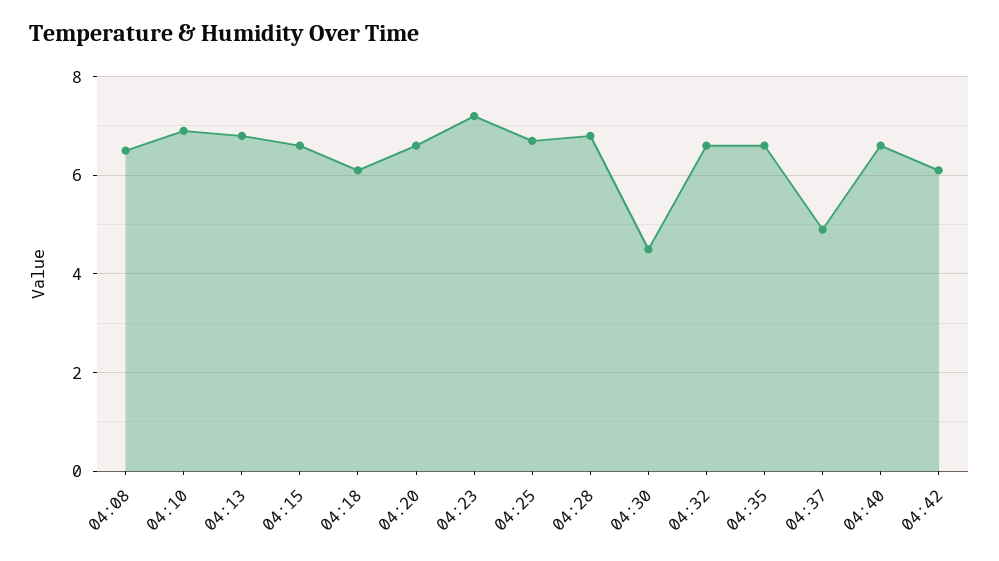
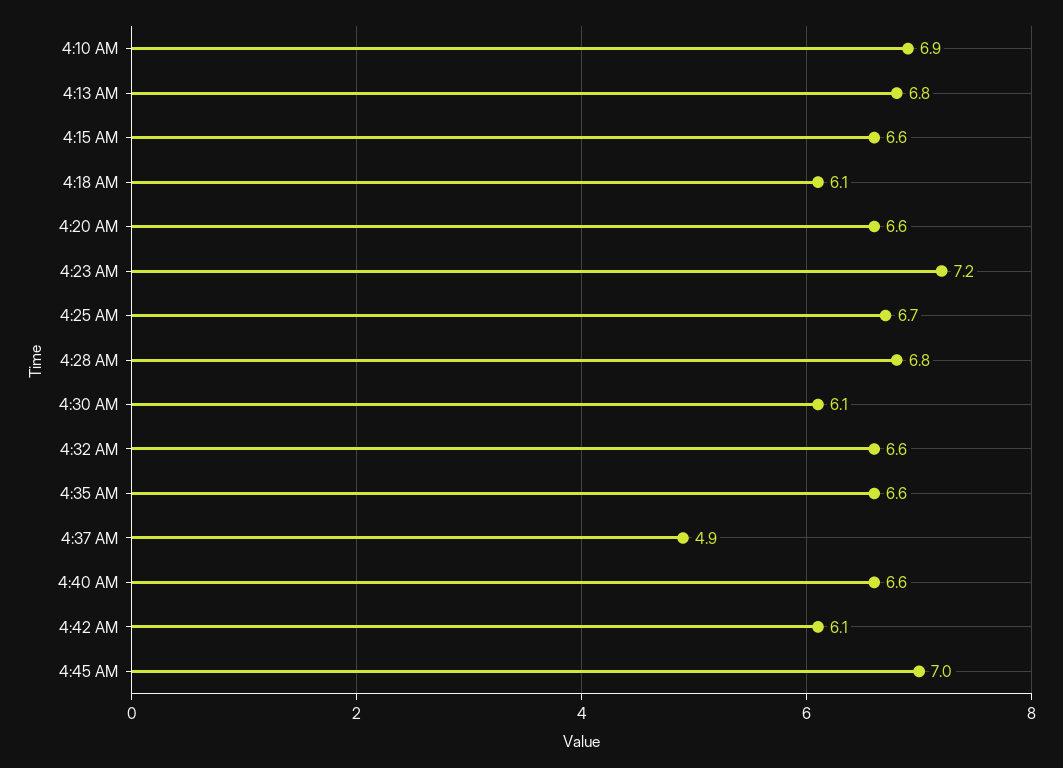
04:08: 6.5 -> none
04:30: 4.5 -> 6.1
4:45 AM: none -> 7

